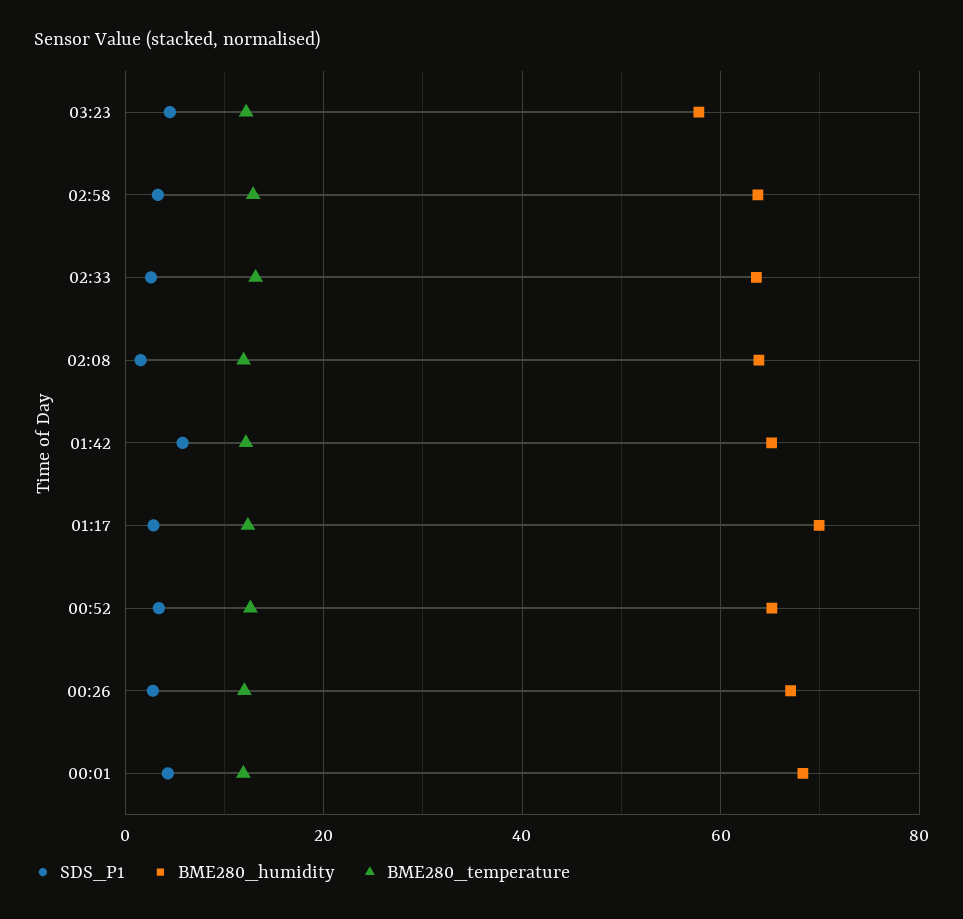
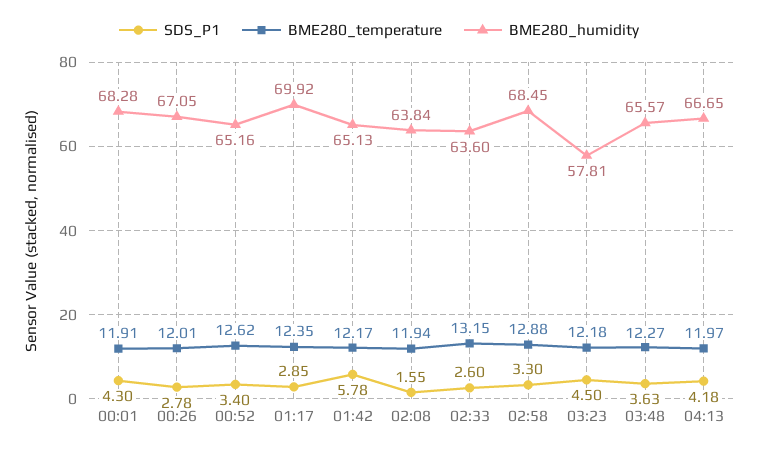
BME280_humidity, 02:58: 64 -> 68.45
SDS_P1, 03:48: none -> 3.63
BME280_temperature, 03:48: none -> 12.27
BME280_humidity, 03:48: none -> 65.57
SDS_P1, 04:13: none -> 4.18
BME280_temperature, 04:13: none -> 11.97
BME280_humidity, 04:13: none -> 66.65

